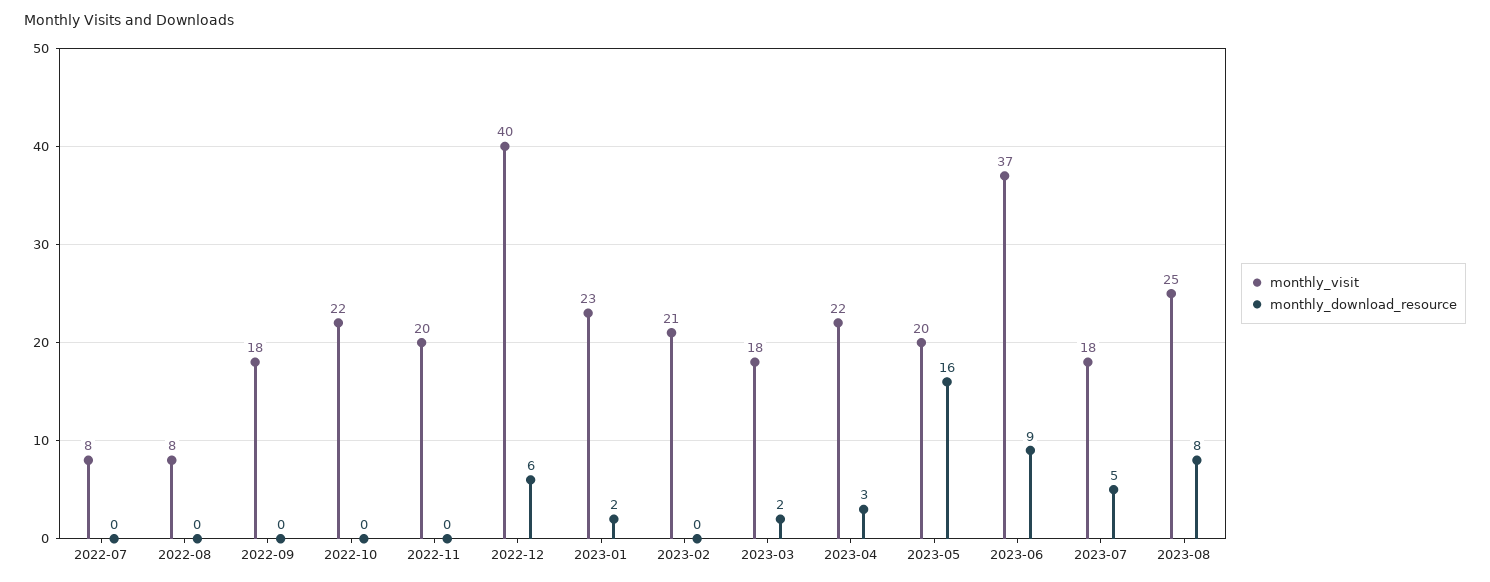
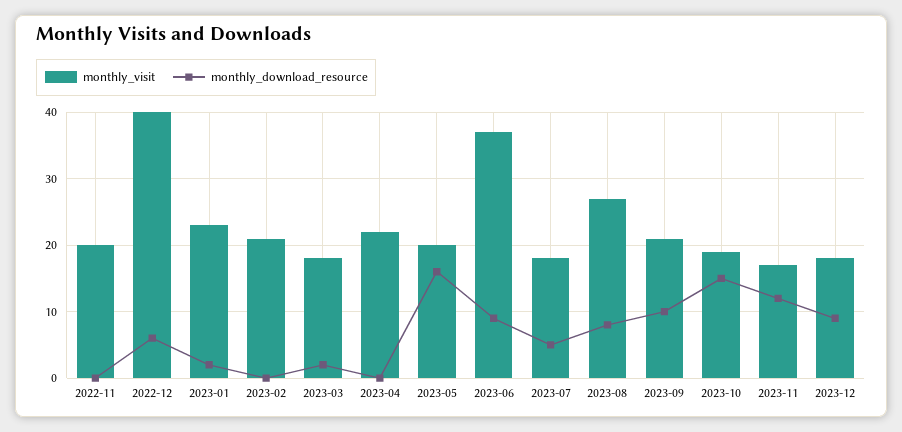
monthly_visit, 2022-07: 8 -> none
monthly_download_resource, 2022-07: 0 -> none
monthly_visit, 2022-08: 8 -> none
monthly_download_resource, 2022-08: 0 -> none
monthly_visit, 2022-09: 18 -> none
monthly_download_resource, 2022-09: 0 -> none
monthly_visit, 2022-10: 22 -> none
monthly_download_resource, 2022-10: 0 -> none
monthly_download_resource, 2023-04: 3 -> 0
monthly_visit, 2023-08: 25 -> 27
monthly_visit, 2023-09: none -> 21
monthly_download_resource, 2023-09: none -> 10
monthly_visit, 2023-10: none -> 19
monthly_download_resource, 2023-10: none -> 15
monthly_visit, 2023-11: none -> 17
monthly_download_resource, 2023-11: none -> 12
monthly_visit, 2023-12: none -> 18
monthly_download_resource, 2023-12: none -> 9

